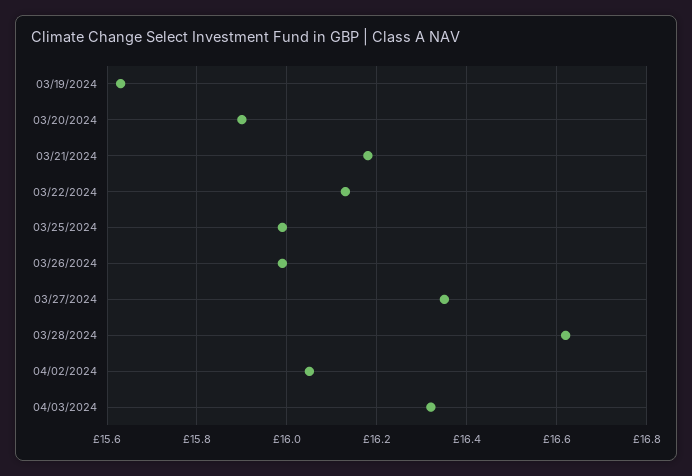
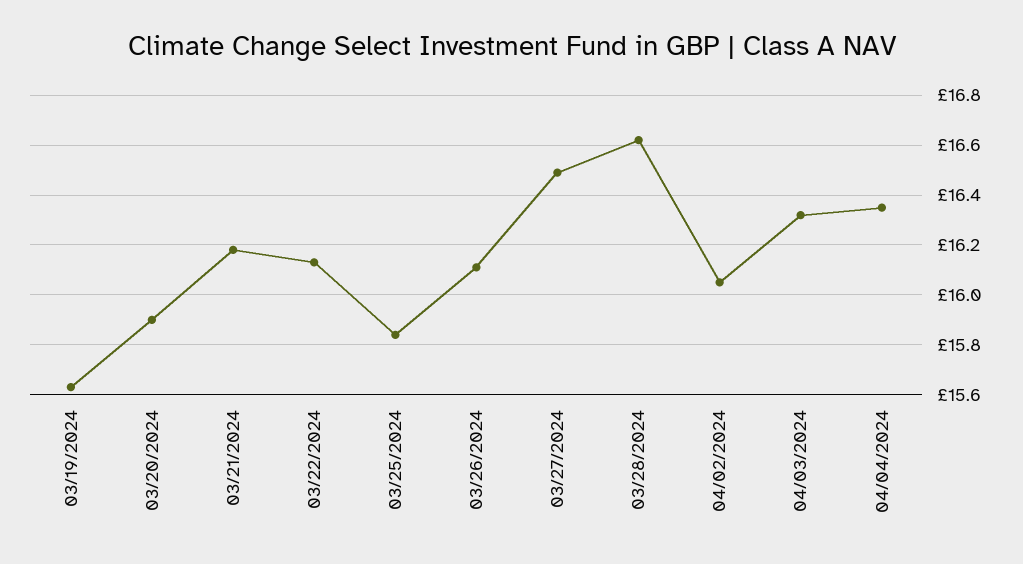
03/25/2024: 16 -> 15.85
03/26/2024: 16 -> 16.1
03/27/2024: 16.35 -> 16.5
04/04/2024: none -> 16.35

